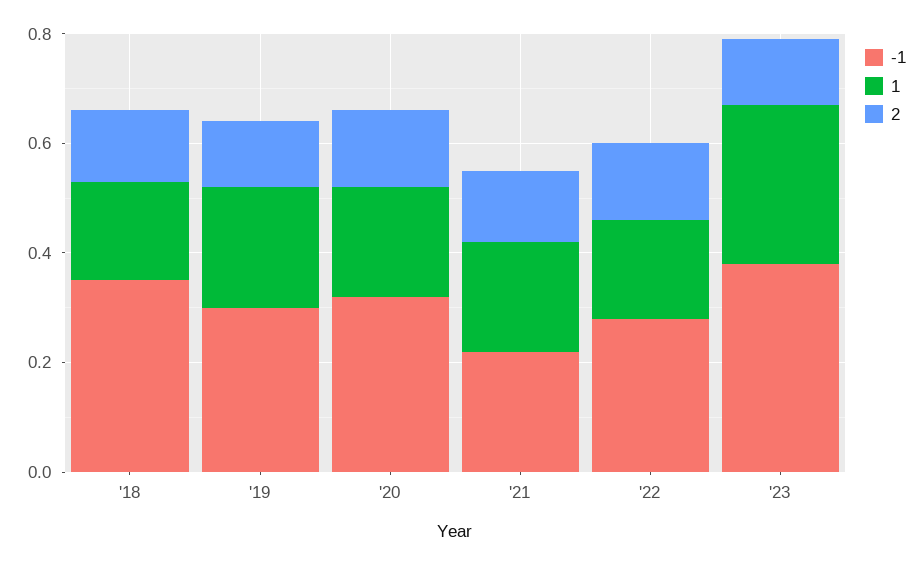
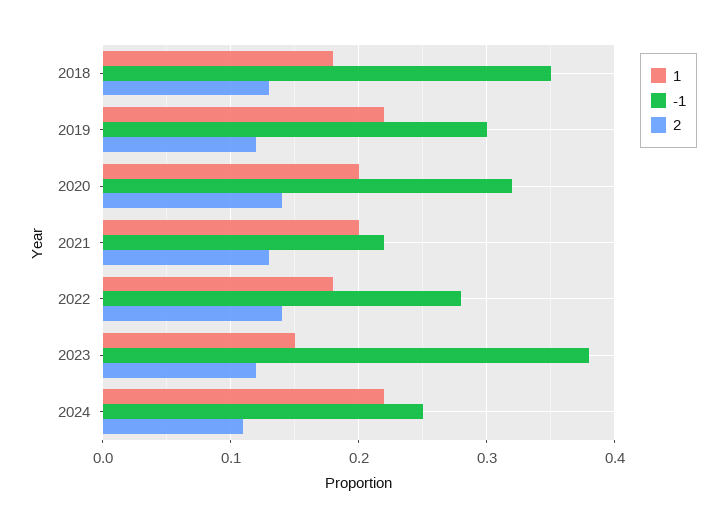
1, '23: 0.3 -> 0.15
1, 2024: none -> 0.22
-1, 2024: none -> 0.25
2, 2024: none -> 0.11

